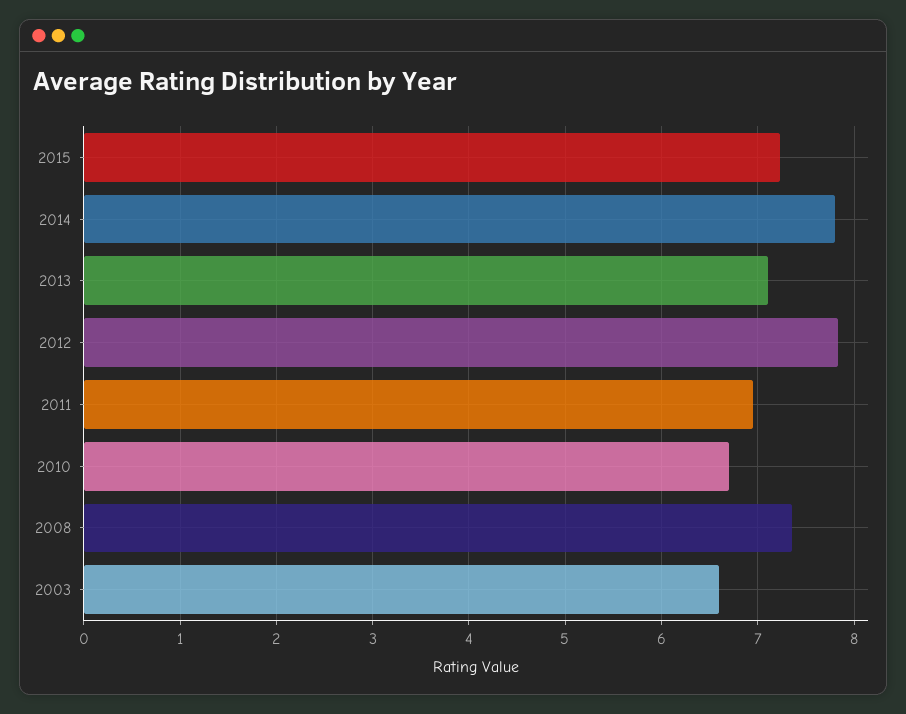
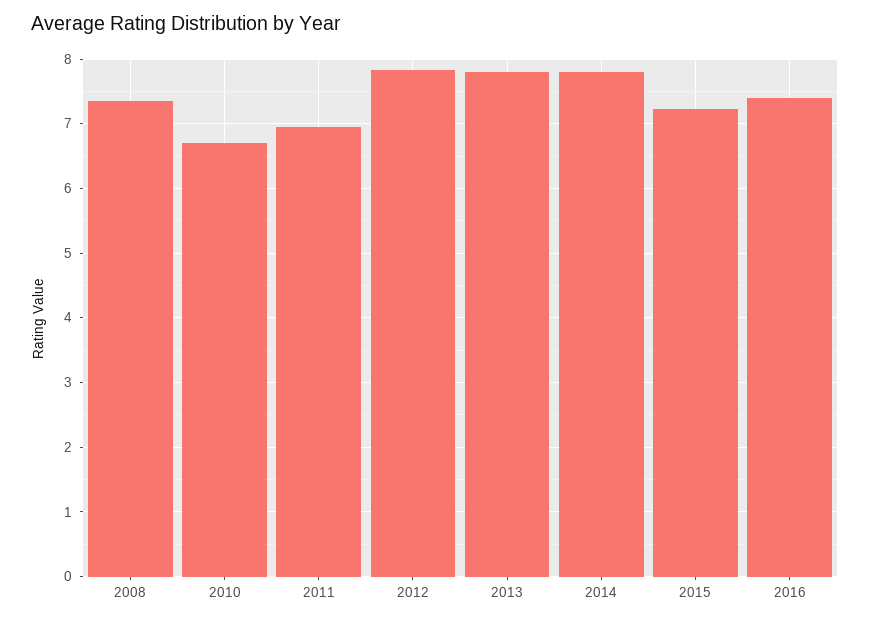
2013: 7.1 -> 7.8
2003: 6.6 -> none
2016: none -> 7.4

